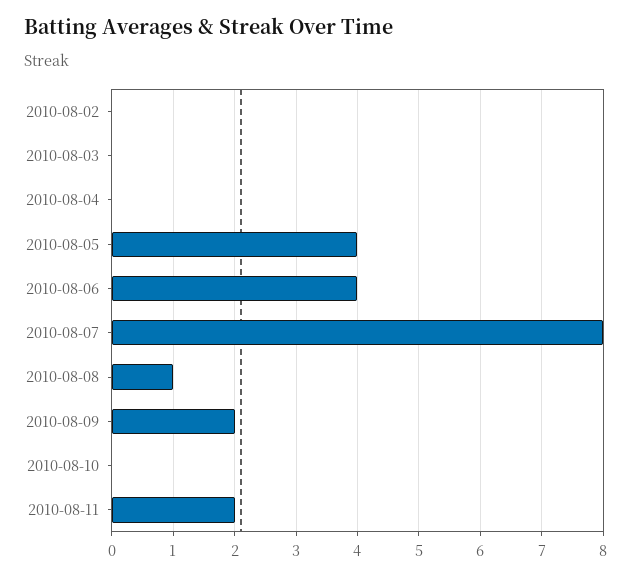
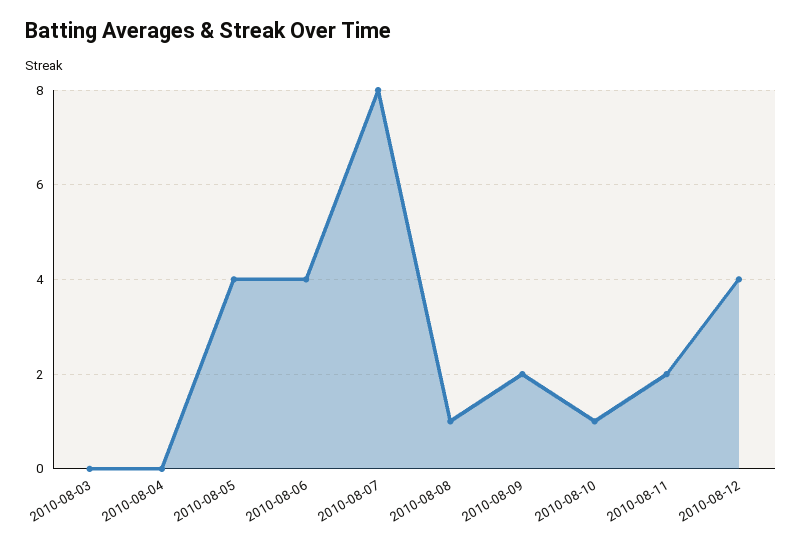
2010-08-02: 0 -> none
2010-08-10: 0 -> 1
2010-08-12: none -> 4

